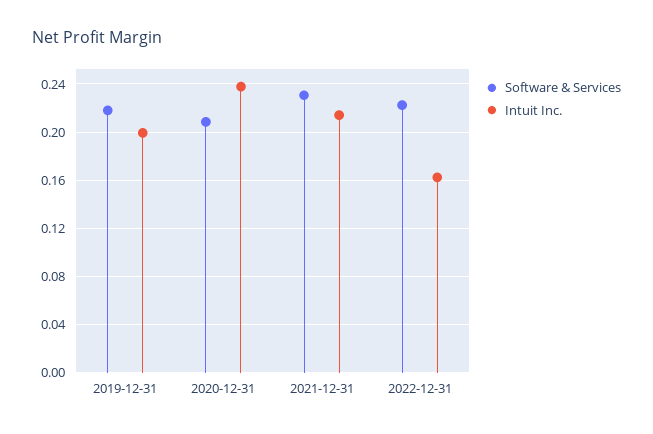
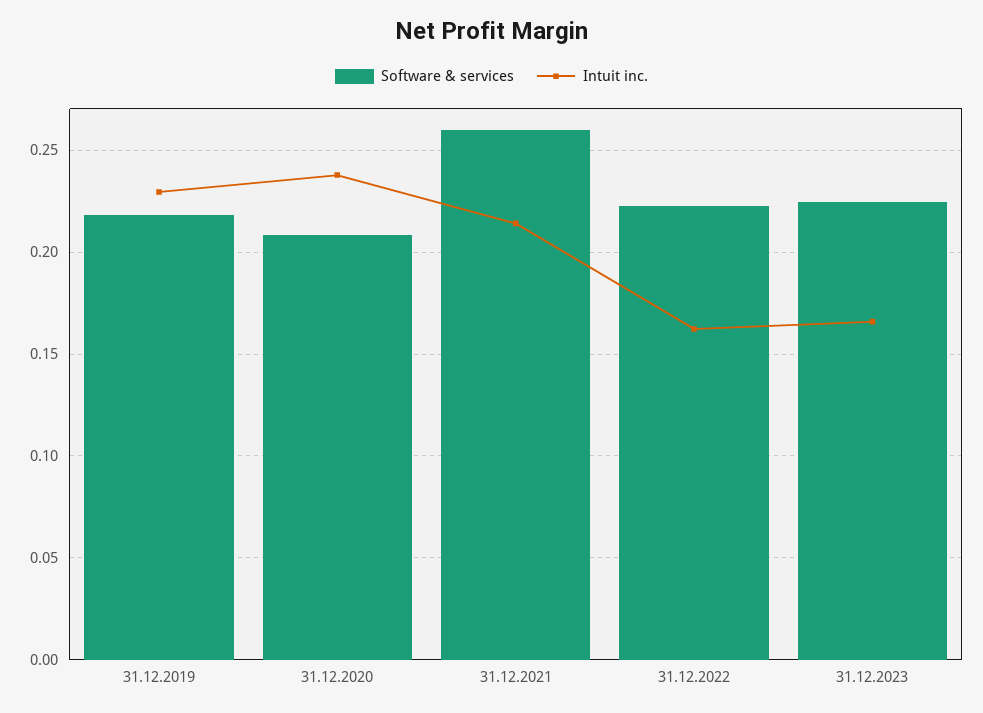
Intuit Inc., 2019-12-31: 0.2 -> 0.23
Software & Services, 2021-12-31: 0.23 -> 0.26
Software & Services, 31.12.2023: none -> 0.225
Intuit Inc., 31.12.2023: none -> 0.165

